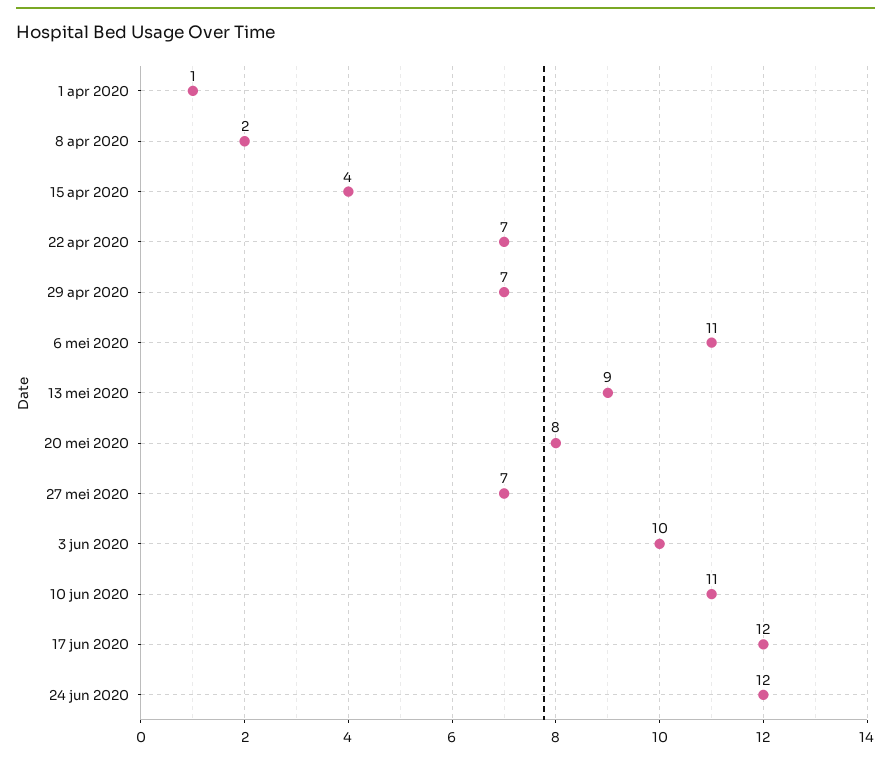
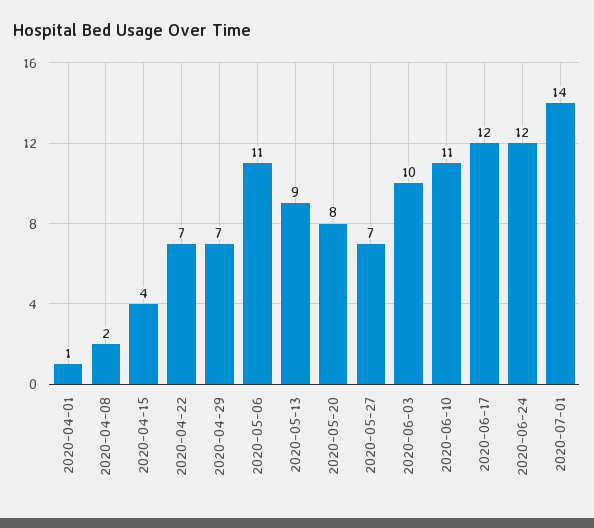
2020-07-01: none -> 14

